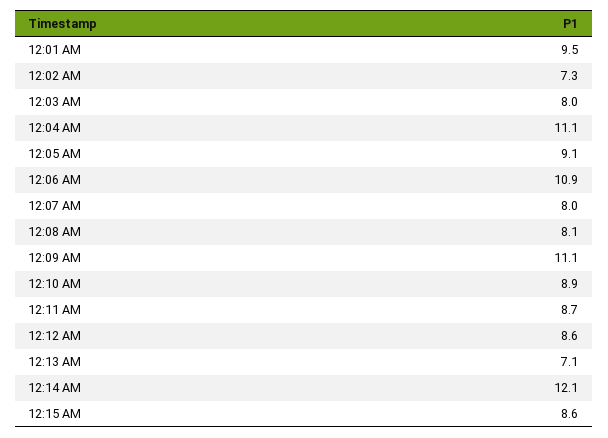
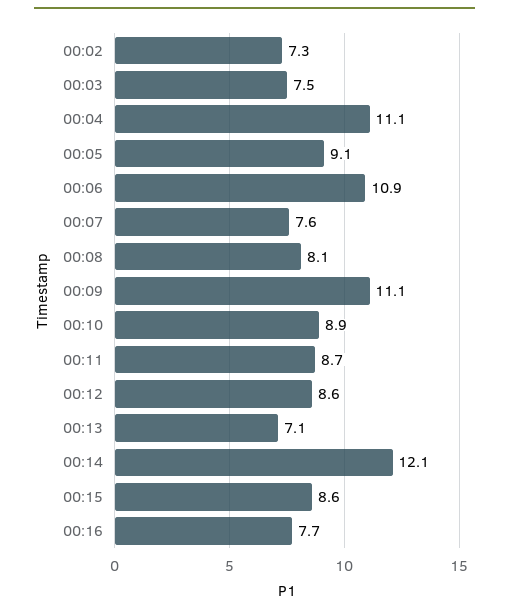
12:01 AM: 9.5 -> none
12:03 AM: 8 -> 7.5
12:07 AM: 8 -> 7.6
00:16: none -> 7.7

